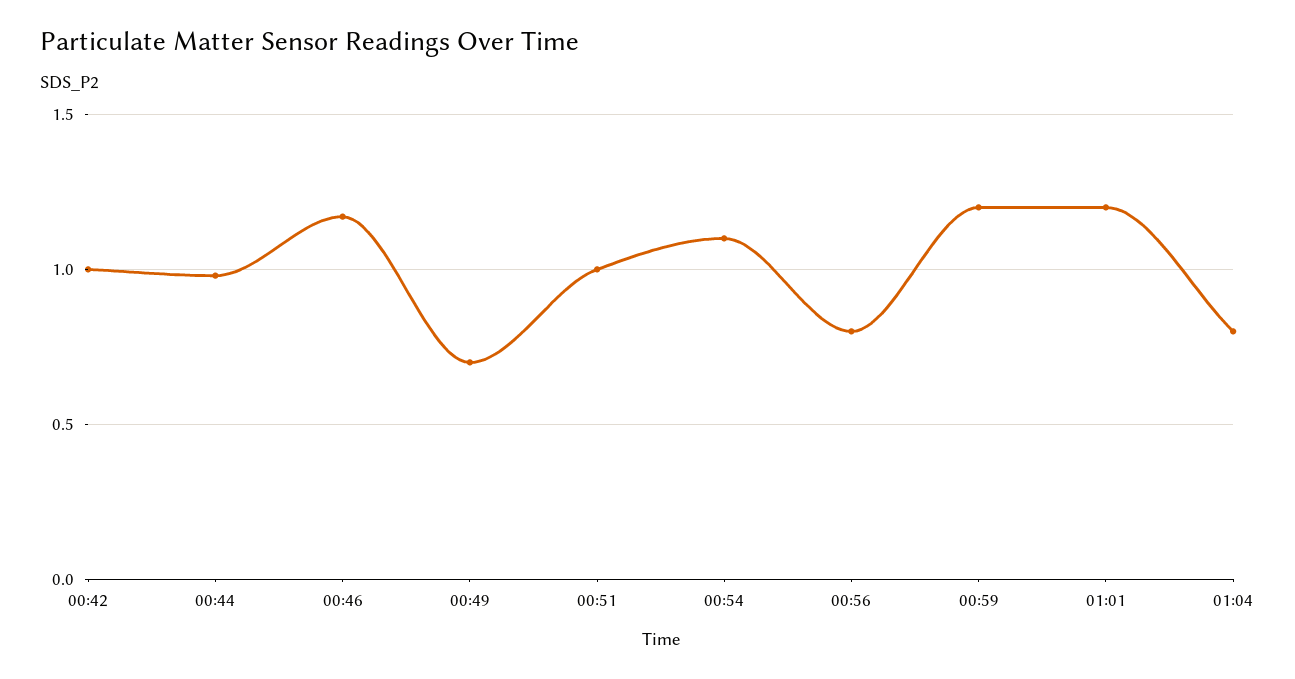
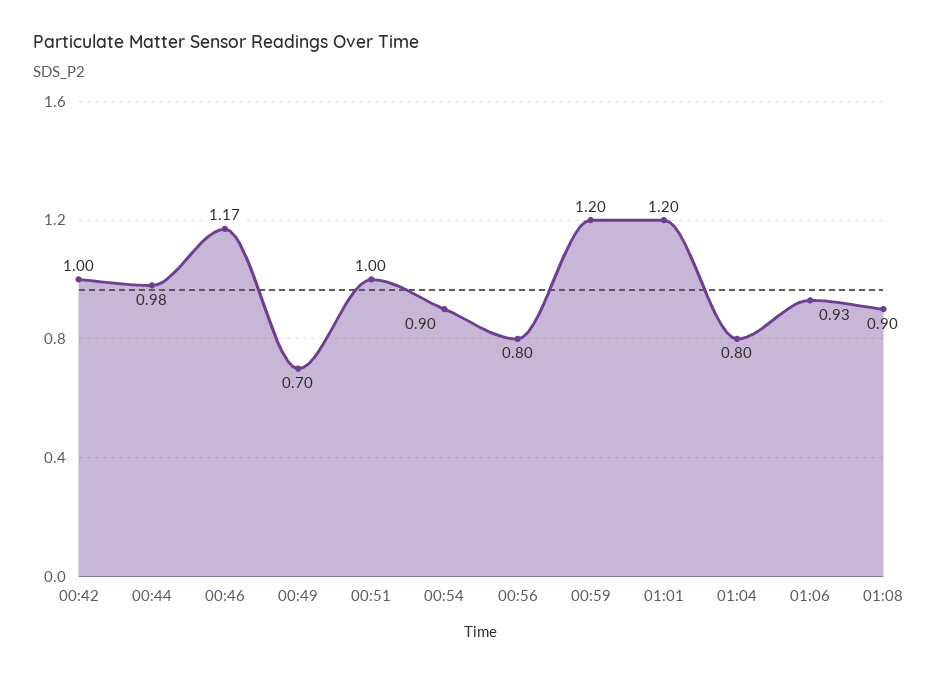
00:54: 1.1 -> 0.9
01:06: none -> 0.93
01:08: none -> 0.9

